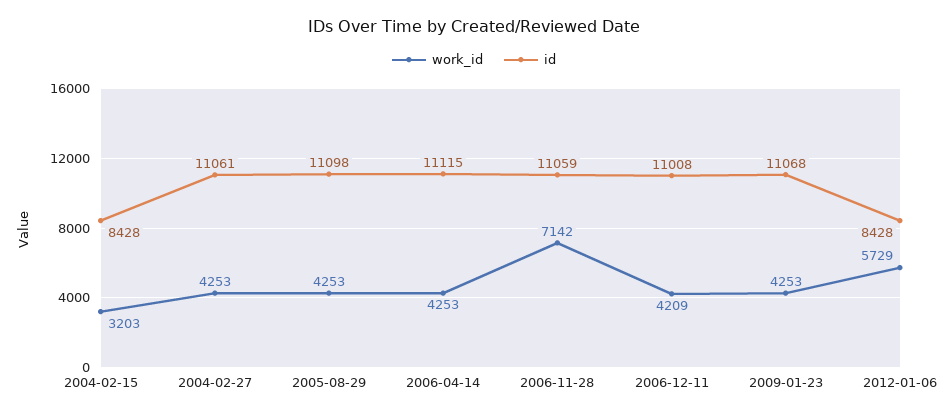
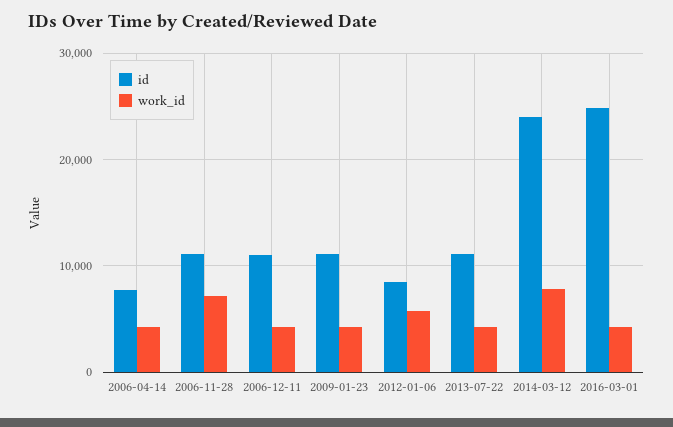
work_id, 2004-02-15: 3203 -> none
id, 2004-02-15: 8428 -> none
work_id, 2004-02-27: 4253 -> none
id, 2004-02-27: 11061 -> none
work_id, 2005-08-29: 4253 -> none
id, 2005-08-29: 11098 -> none
id, 2006-04-14: 11115 -> 8000
id, 2013-07-22: none -> 11000
work_id, 2013-07-22: none -> 4000
id, 2014-03-12: none -> 24000
work_id, 2014-03-12: none -> 8000
id, 2016-03-01: none -> 25000
work_id, 2016-03-01: none -> 4000

